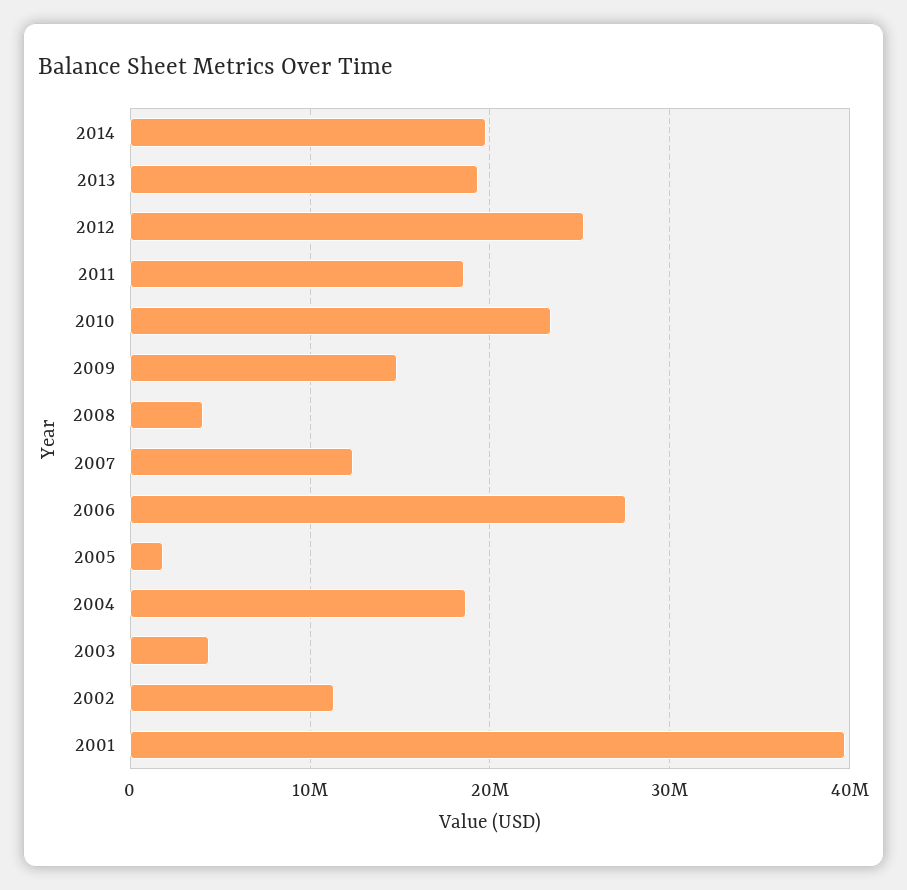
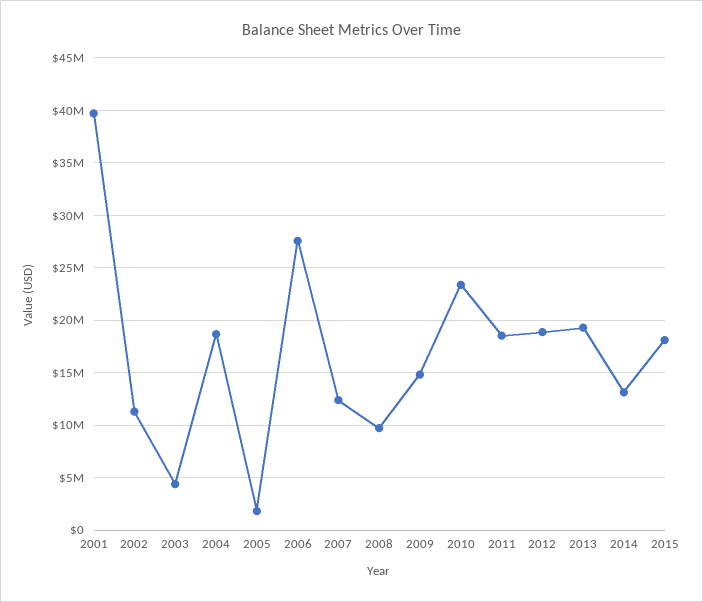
2014: 20000000 -> 13000000
2012: 25000000 -> 19000000
2008: 4000000 -> 10000000
2015: none -> 18000000

